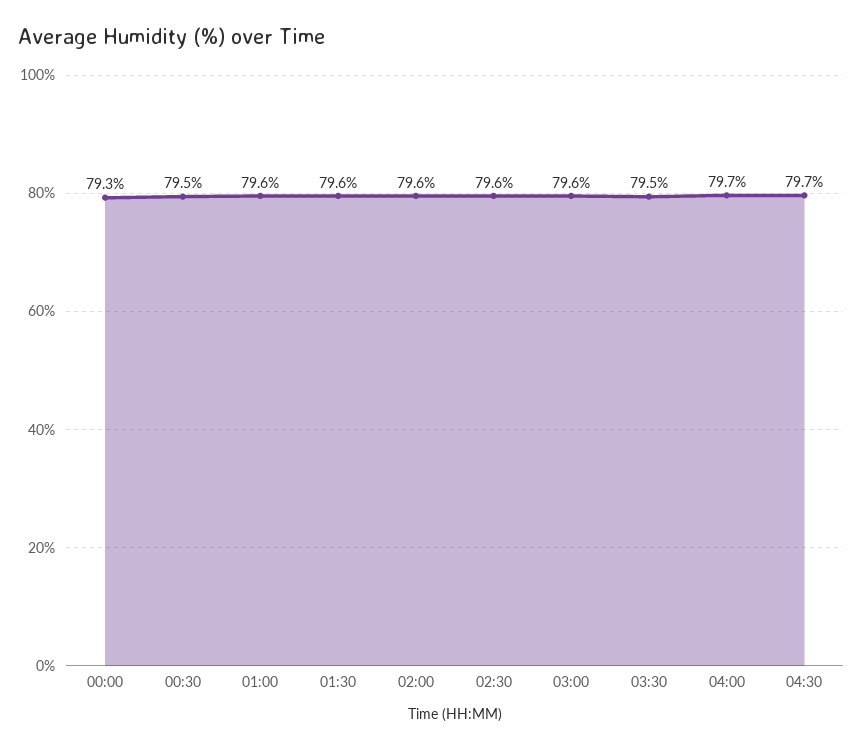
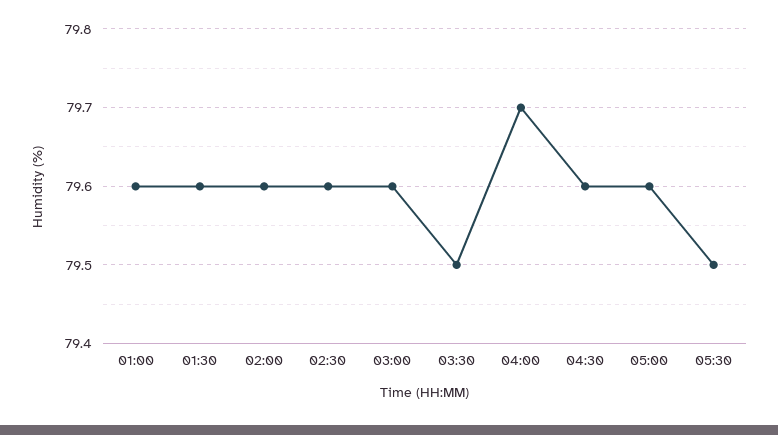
00:00: 79.3 -> none
00:30: 79.5 -> none
04:30: 79.7 -> 79.6
05:00: none -> 79.6
05:30: none -> 79.5

